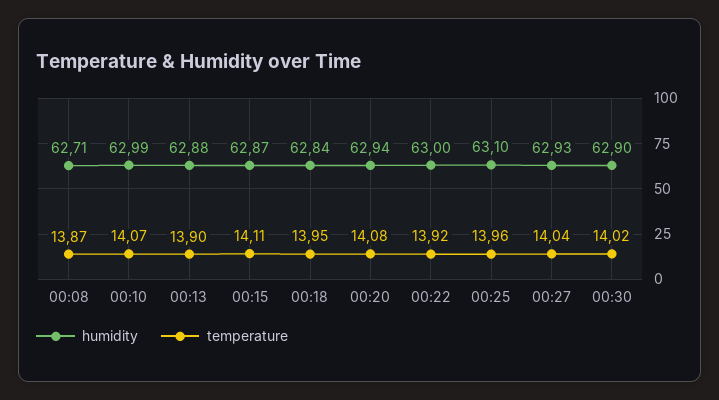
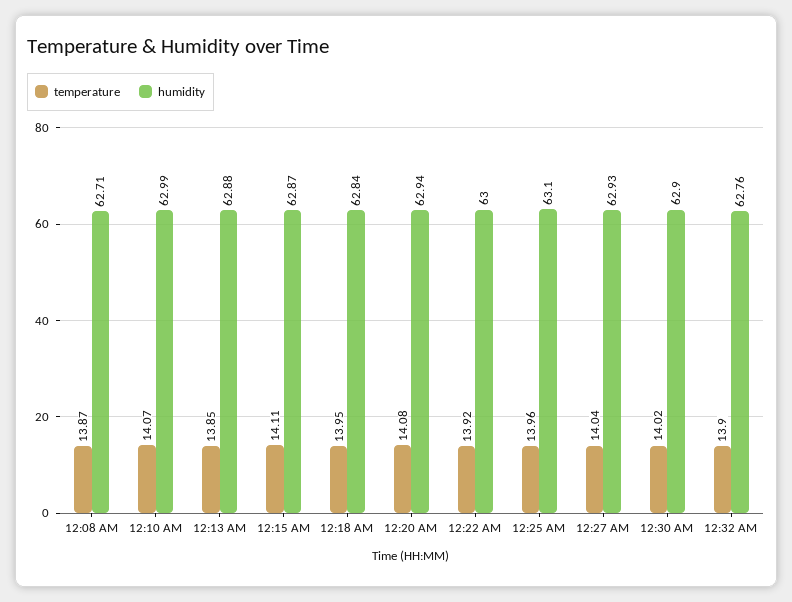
temperature, 00:13: 13.9 -> 13.85
temperature, 12:32 AM: none -> 13.9
humidity, 12:32 AM: none -> 62.76

